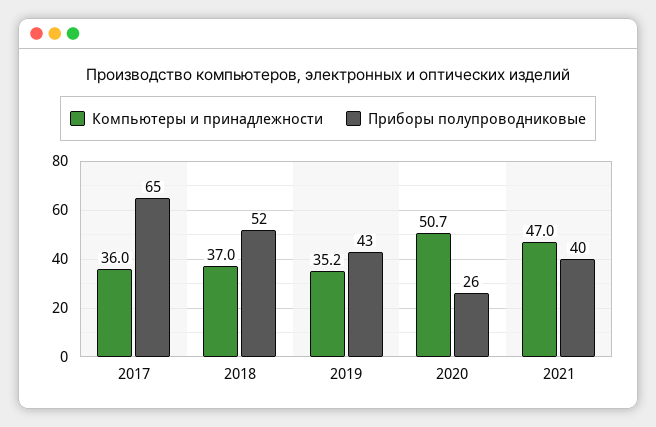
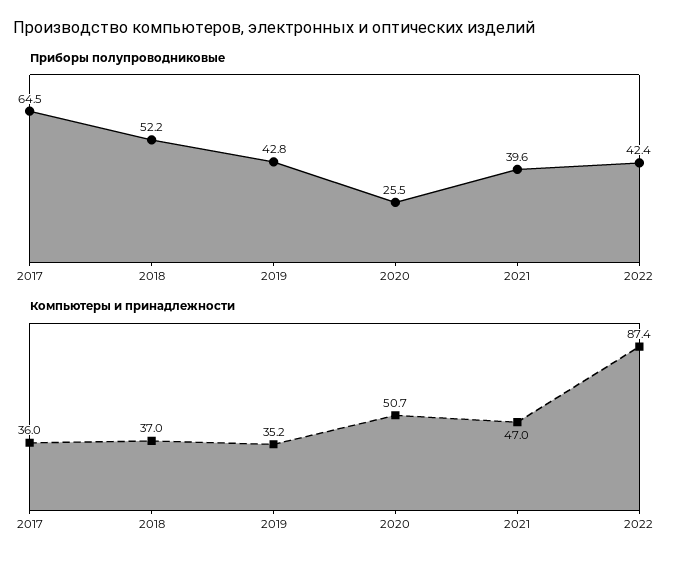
Приборы полупроводниковые, 2022: none -> 42.4
Компьютеры и принадлежности, 2022: none -> 87.4

